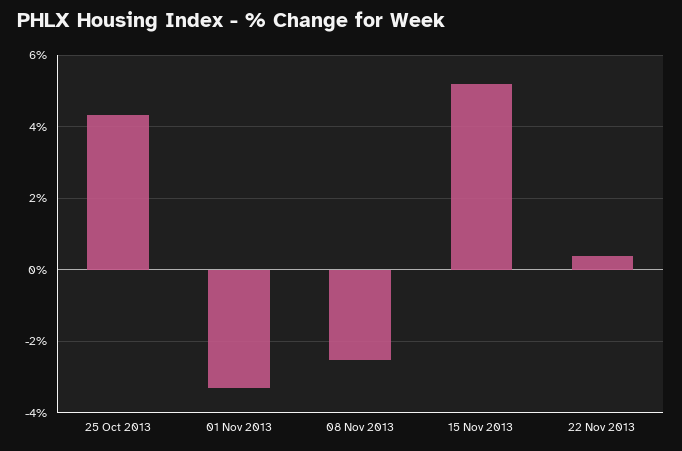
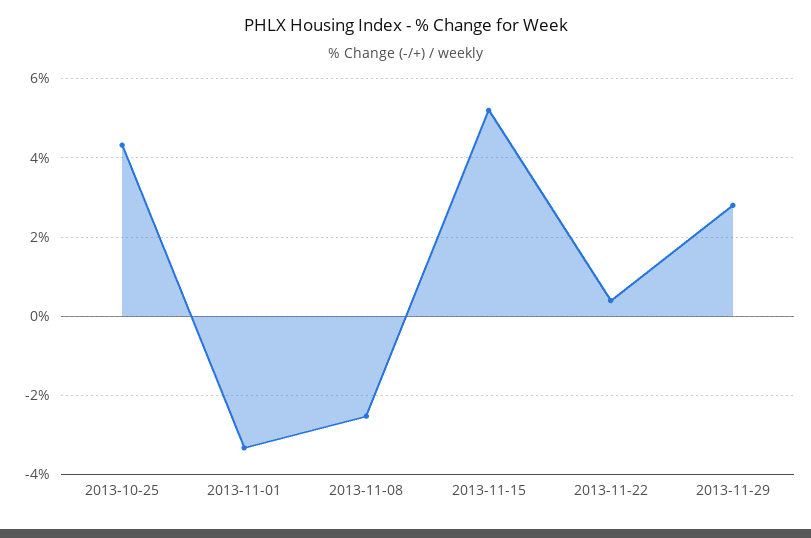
2013-11-29: none -> 2.8

